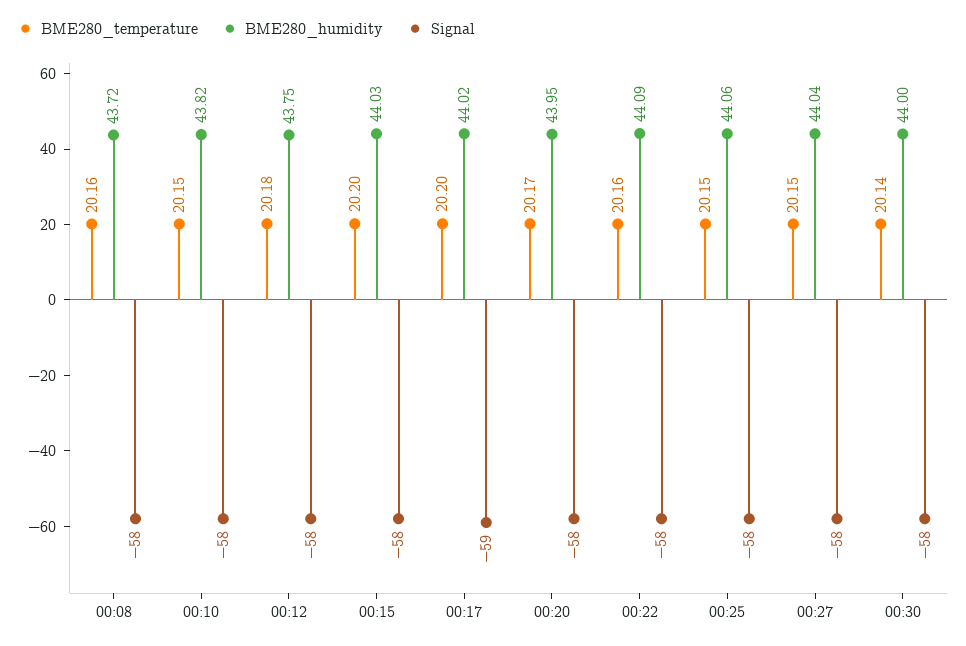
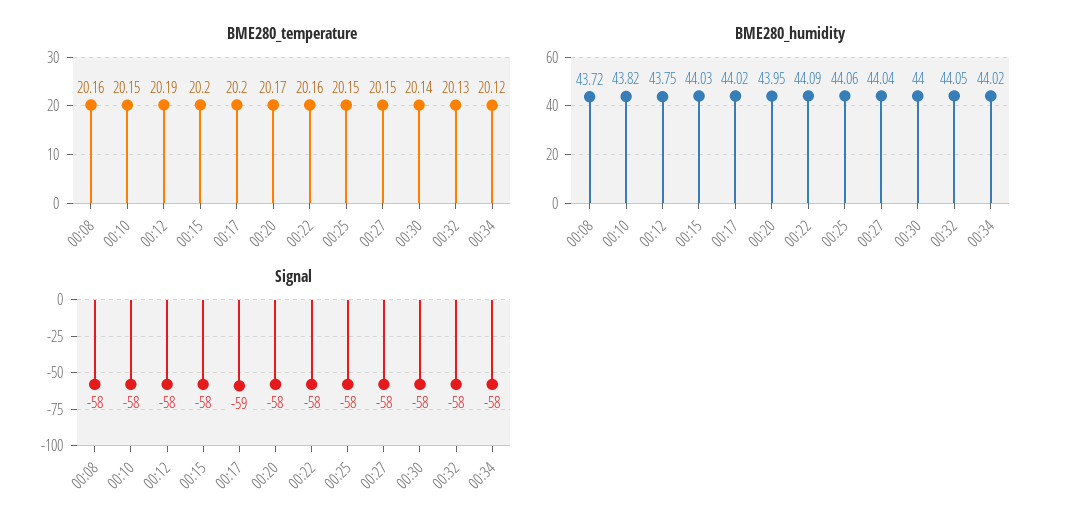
BME280_temperature, 00:12: 20.18 -> 20.19
BME280_temperature, 00:32: none -> 20.13
BME280_temperature, 00:34: none -> 20.12
BME280_humidity, 00:32: none -> 44.05
BME280_humidity, 00:34: none -> 44.02
Signal, 00:32: none -> -58
Signal, 00:34: none -> -58

